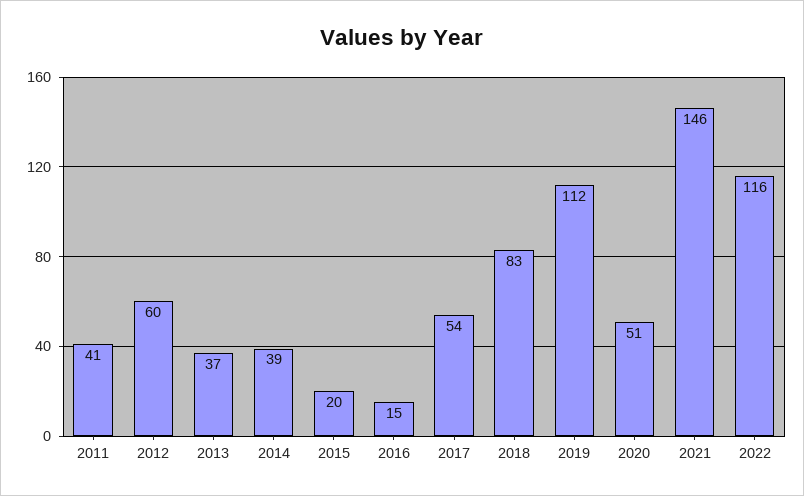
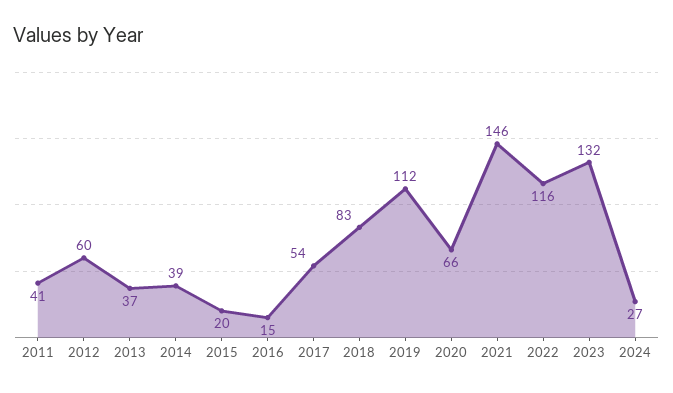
2020: 51 -> 66
2023: none -> 132
2024: none -> 27

